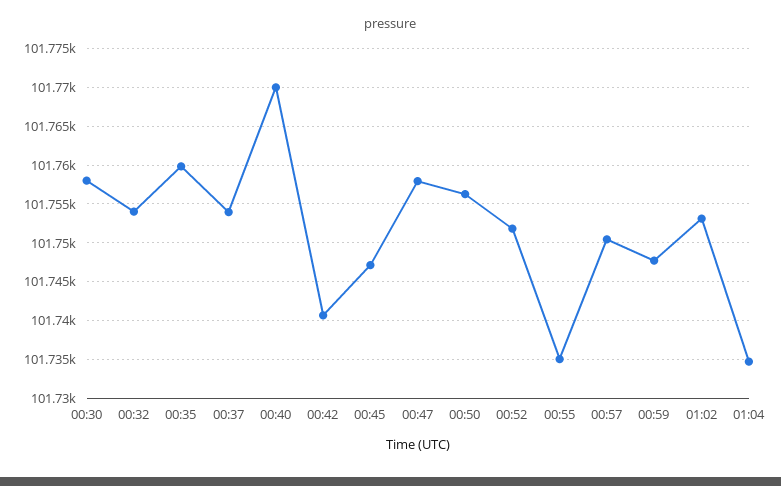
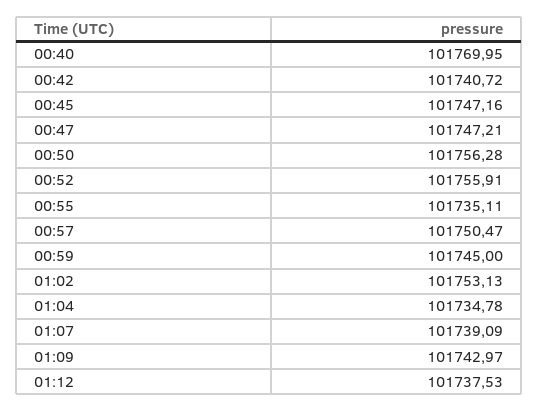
00:30: 101758 -> none
00:32: 101754 -> none
00:35: 101760 -> none
00:37: 101754 -> none
00:47: 101758 -> 101747.21
00:52: 101752 -> 101755.91
00:59: 101748 -> 101745
01:07: none -> 101739.09
01:09: none -> 101742.97
01:12: none -> 101737.53

